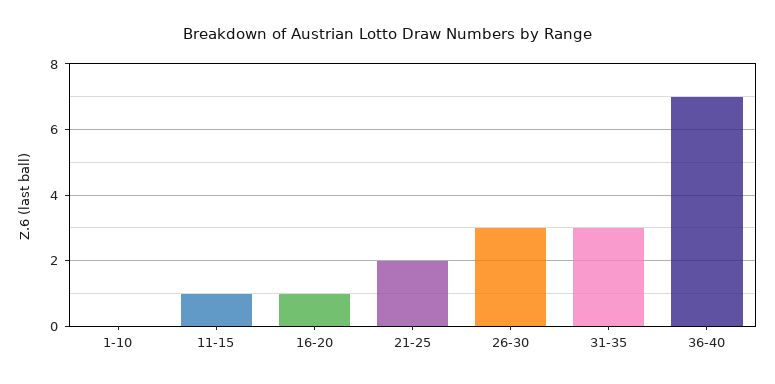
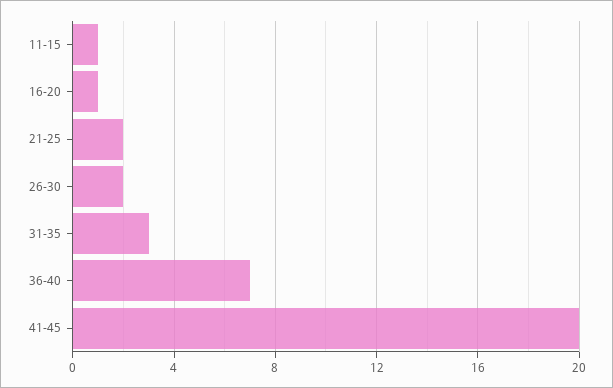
1-10: 0 -> none
26-30: 3 -> 2
41-45: none -> 20

